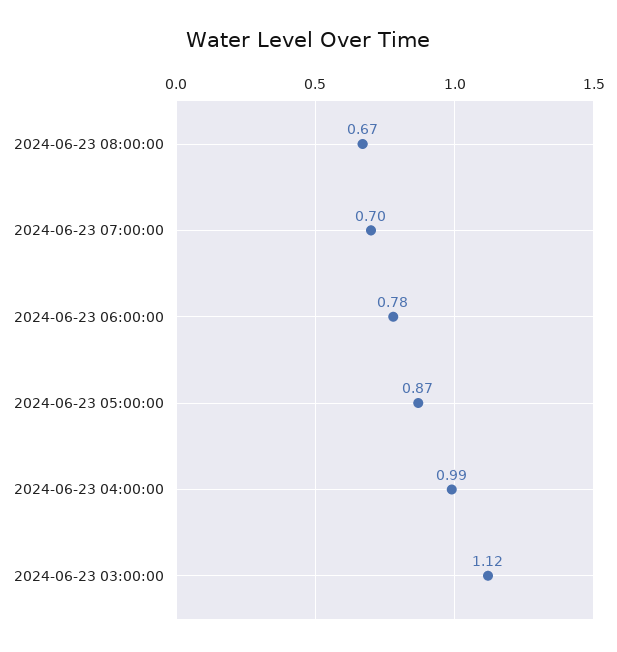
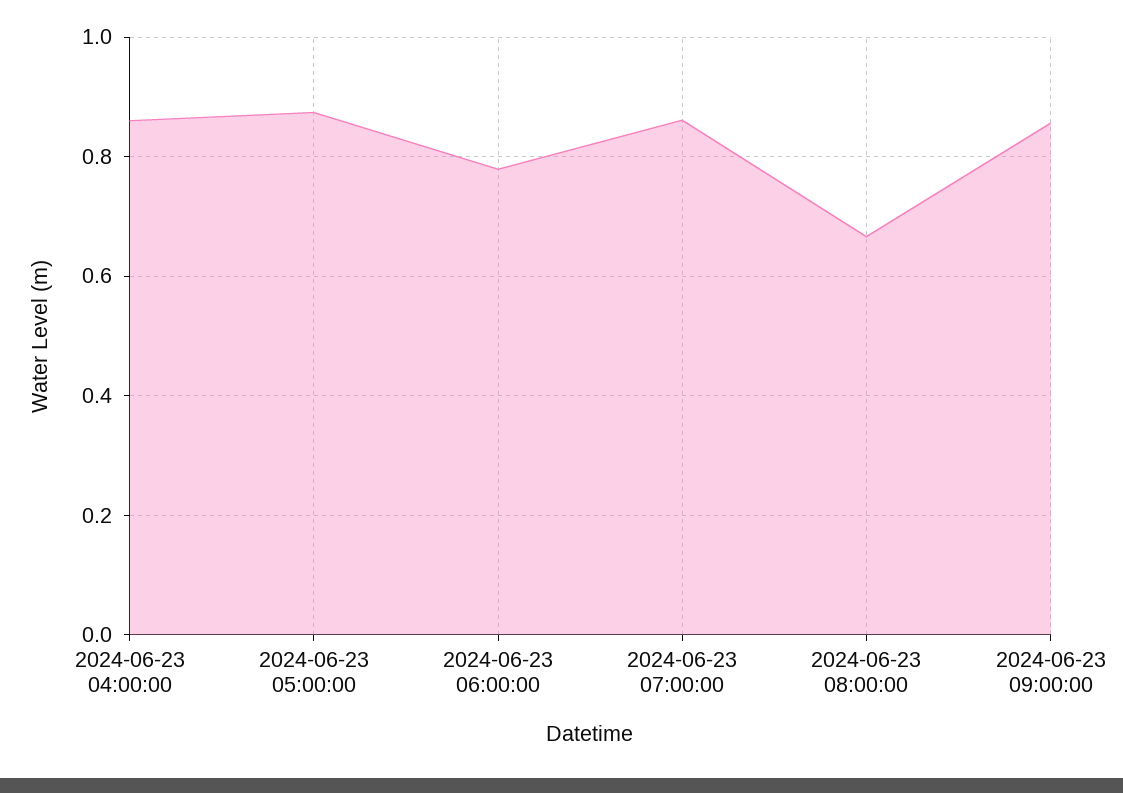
2024-06-23 07:00:00: 0.7 -> 0.86
2024-06-23 04:00:00: 0.99 -> 0.86
2024-06-23 03:00:00: 1.12 -> none
2024-06-23 09:00:00: none -> 0.86

